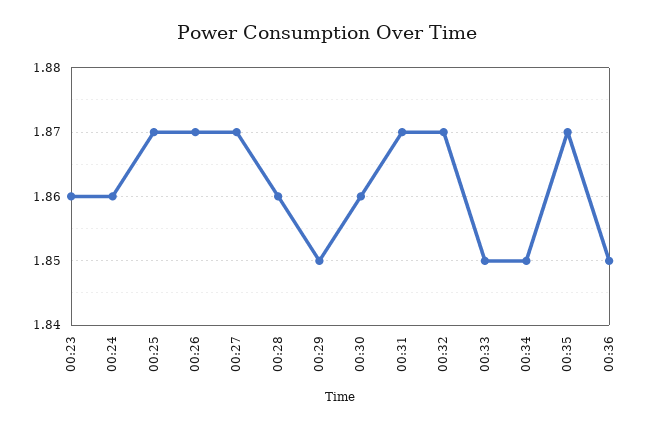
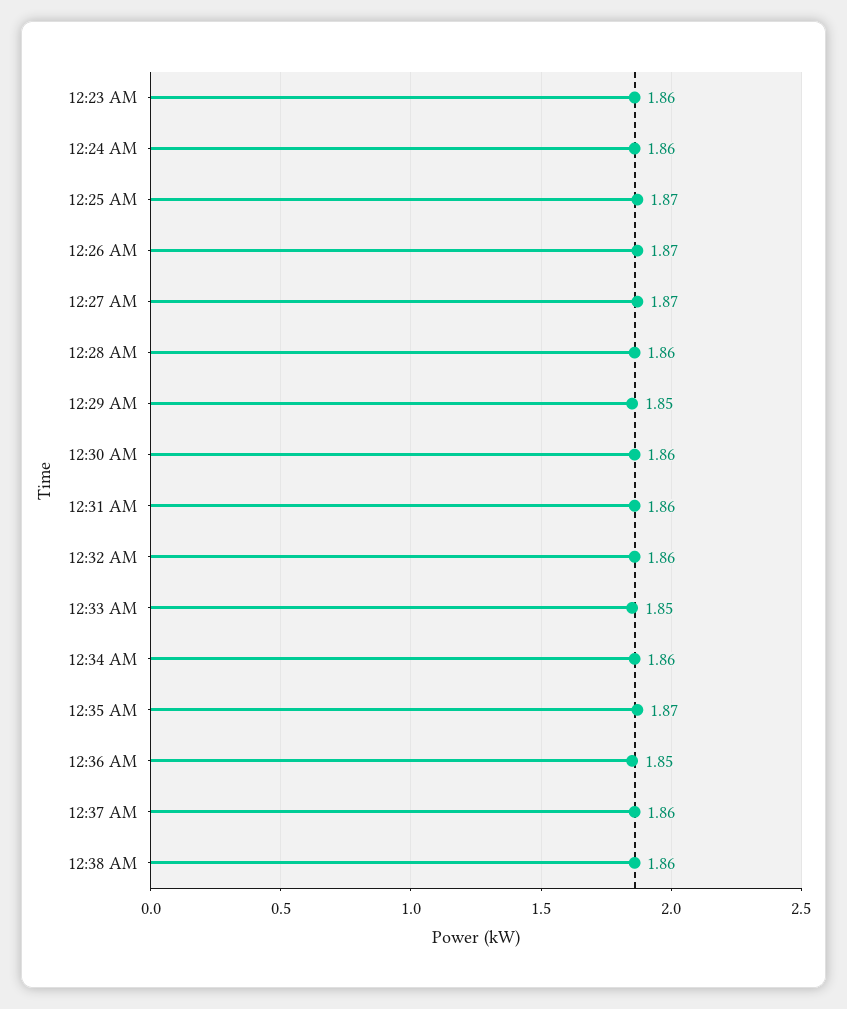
00:31: 1.87 -> 1.86
00:32: 1.87 -> 1.86
00:34: 1.85 -> 1.86
12:37 AM: none -> 1.86
12:38 AM: none -> 1.86

